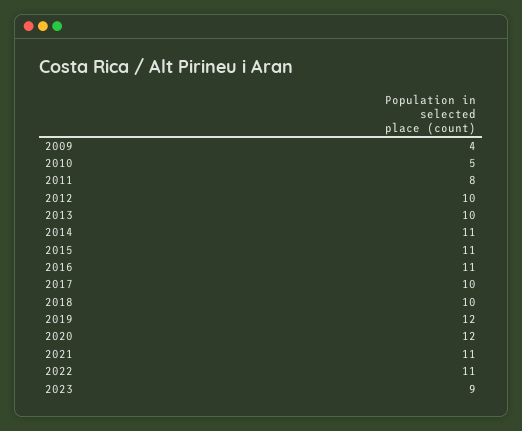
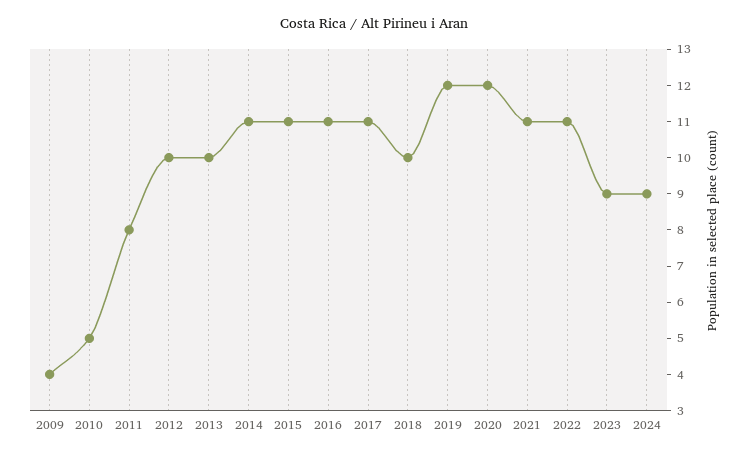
2017: 10 -> 11
2024: none -> 9

